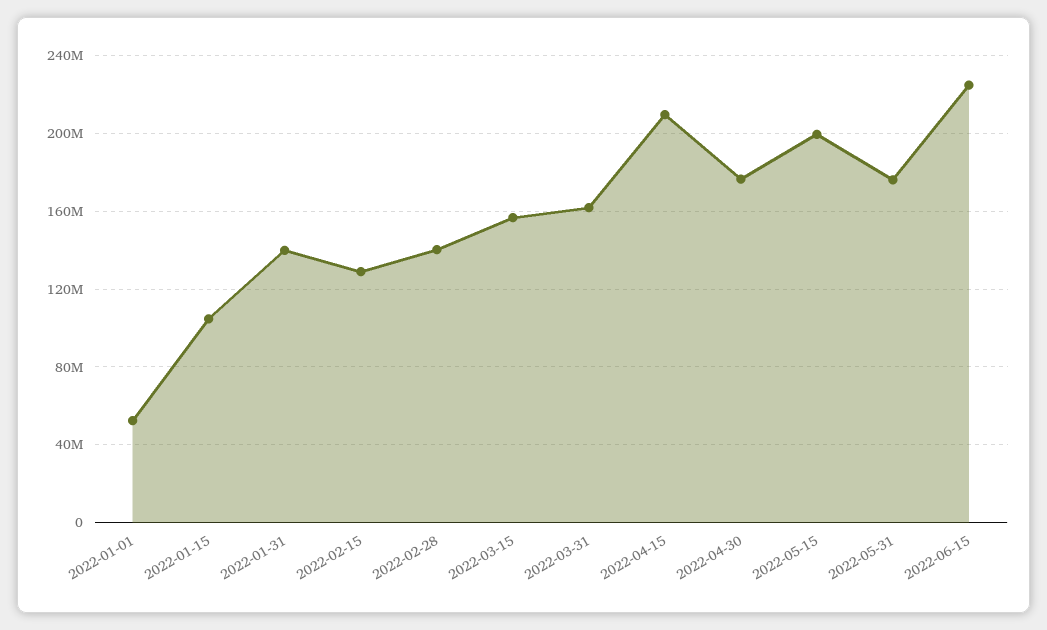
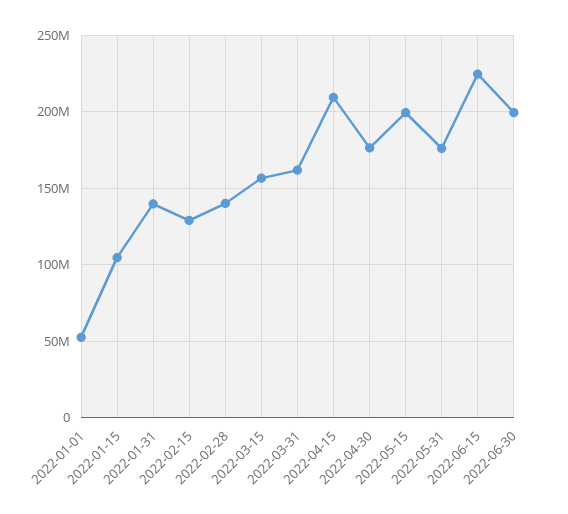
2022-06-30: none -> 200000000

